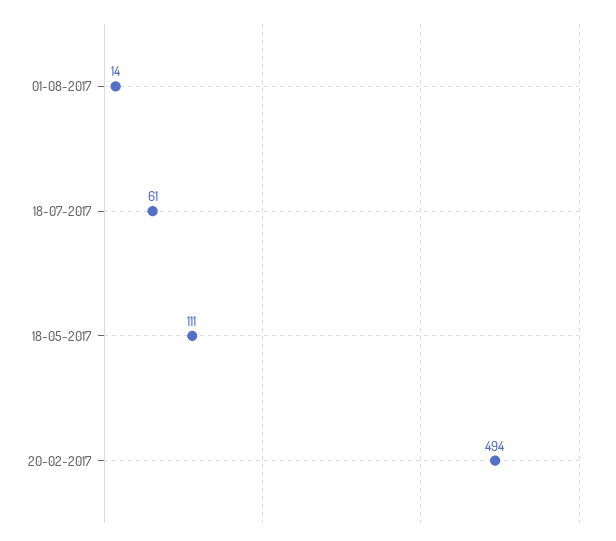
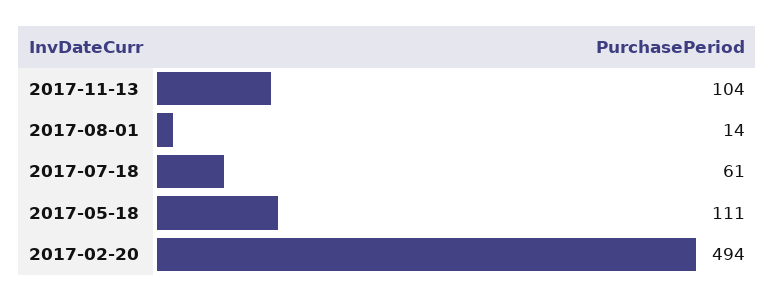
2017-11-13: none -> 104

